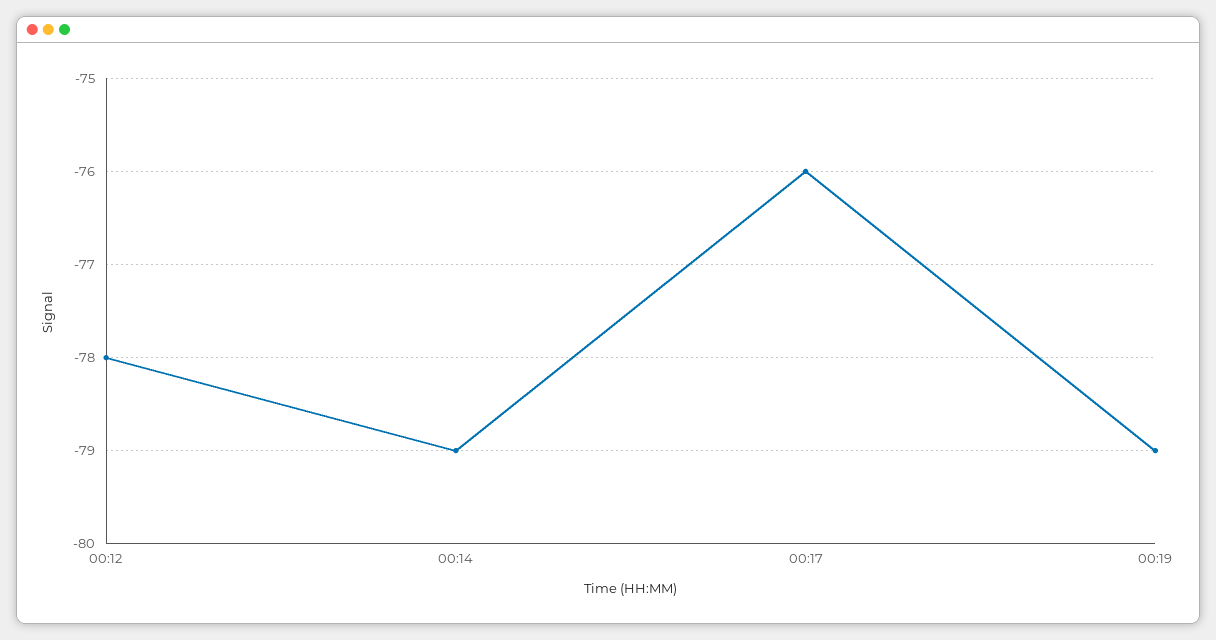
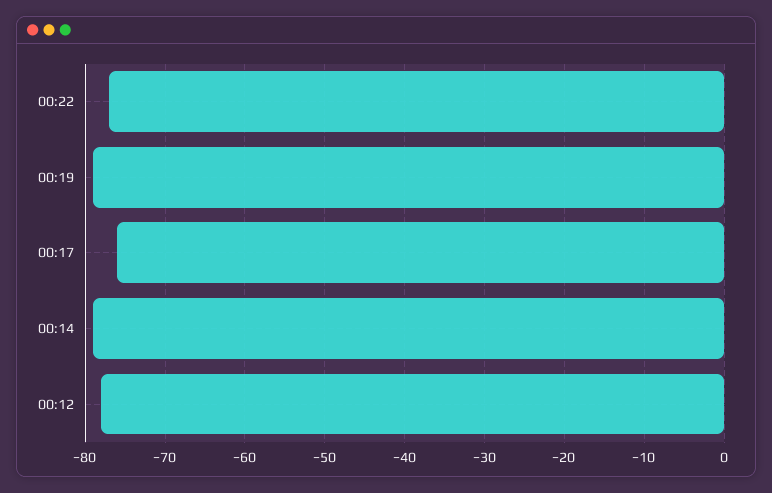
00:22: none -> -77

